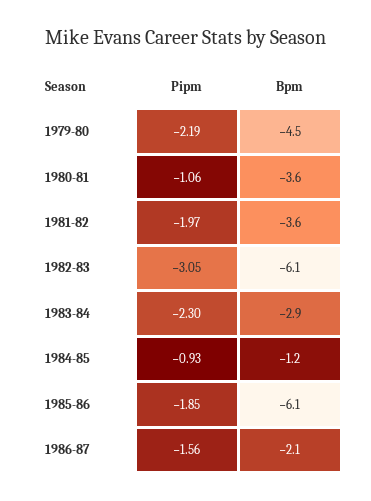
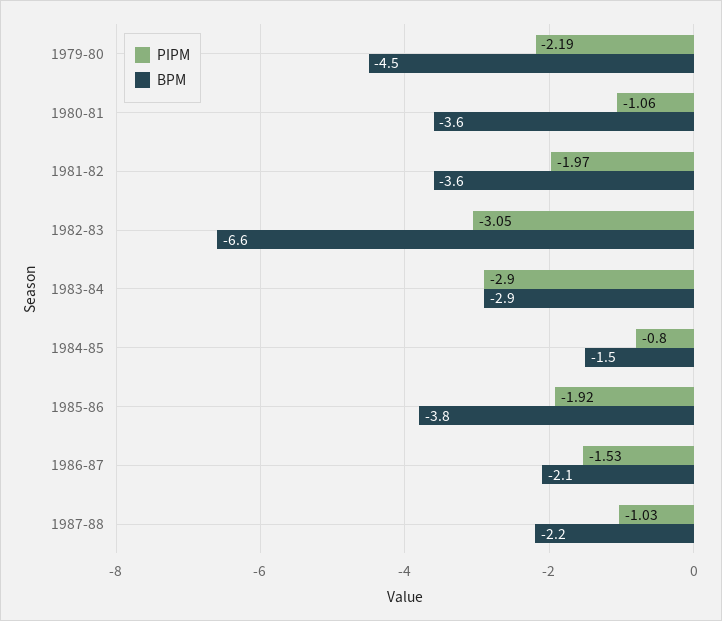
Bpm, 1982-83: -6.1 -> -6.6
Pipm, 1983-84: -2.3 -> -2.9
Pipm, 1984-85: -0.93 -> -0.8
Bpm, 1984-85: -1.2 -> -1.5
Pipm, 1985-86: -1.85 -> -1.92
Bpm, 1985-86: -6.1 -> -3.8
Pipm, 1986-87: -1.56 -> -1.53
Pipm, 1987-88: none -> -1.03
Bpm, 1987-88: none -> -2.2

